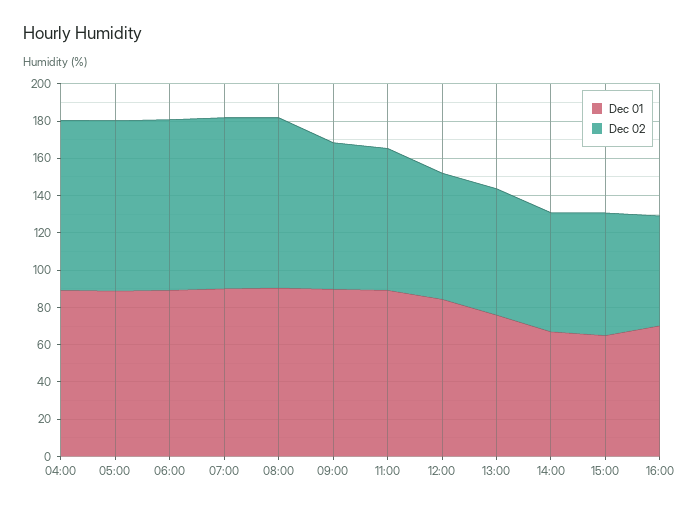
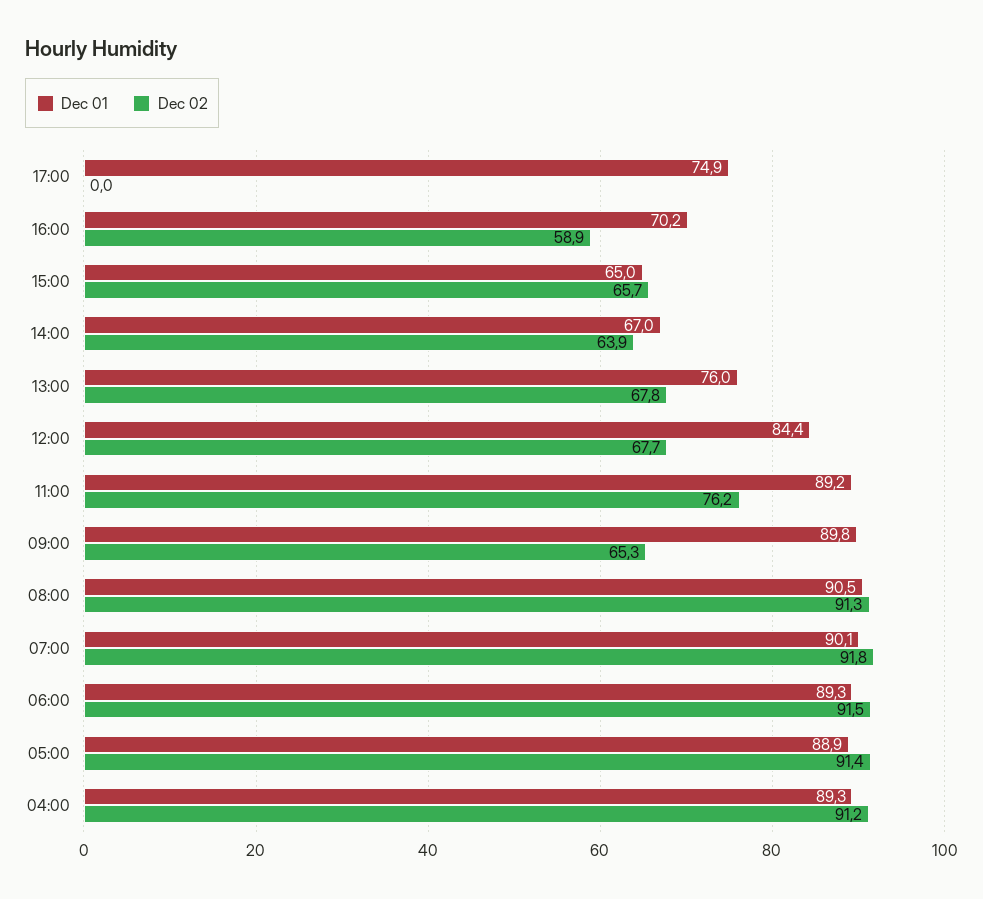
Dec 02, 09:00: 80 -> 65.3
Dec 01, 17:00: none -> 74.9
Dec 02, 17:00: none -> 0

